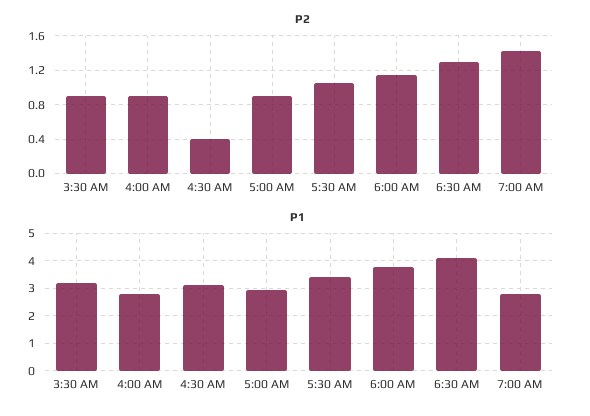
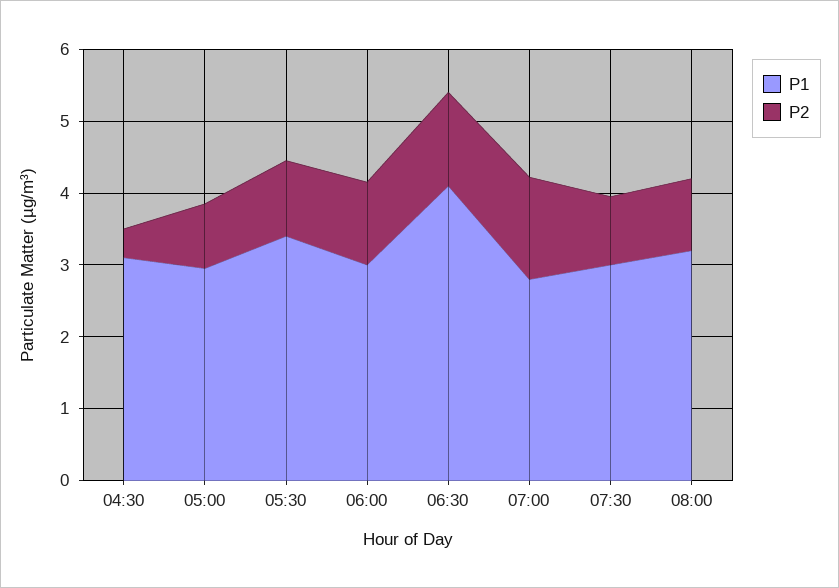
P2, 3:30 AM: 0.9 -> none
P2, 4:00 AM: 0.9 -> none
P1, 3:30 AM: 3.25 -> none
P1, 4:00 AM: 2.75 -> none
P1, 6:00 AM: 3.75 -> 3
P1, 07:30: none -> 3
P2, 07:30: none -> 1
P1, 08:00: none -> 3.2
P2, 08:00: none -> 1

